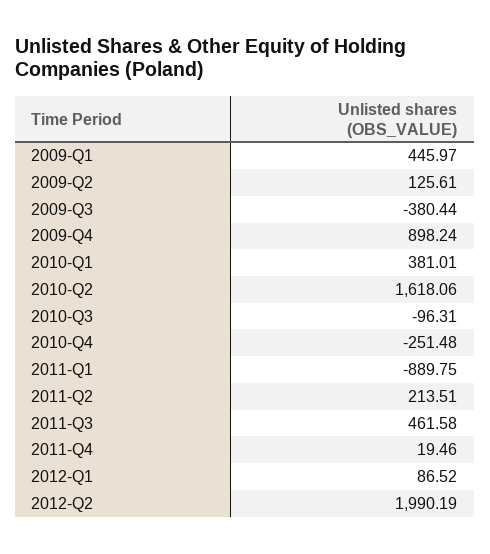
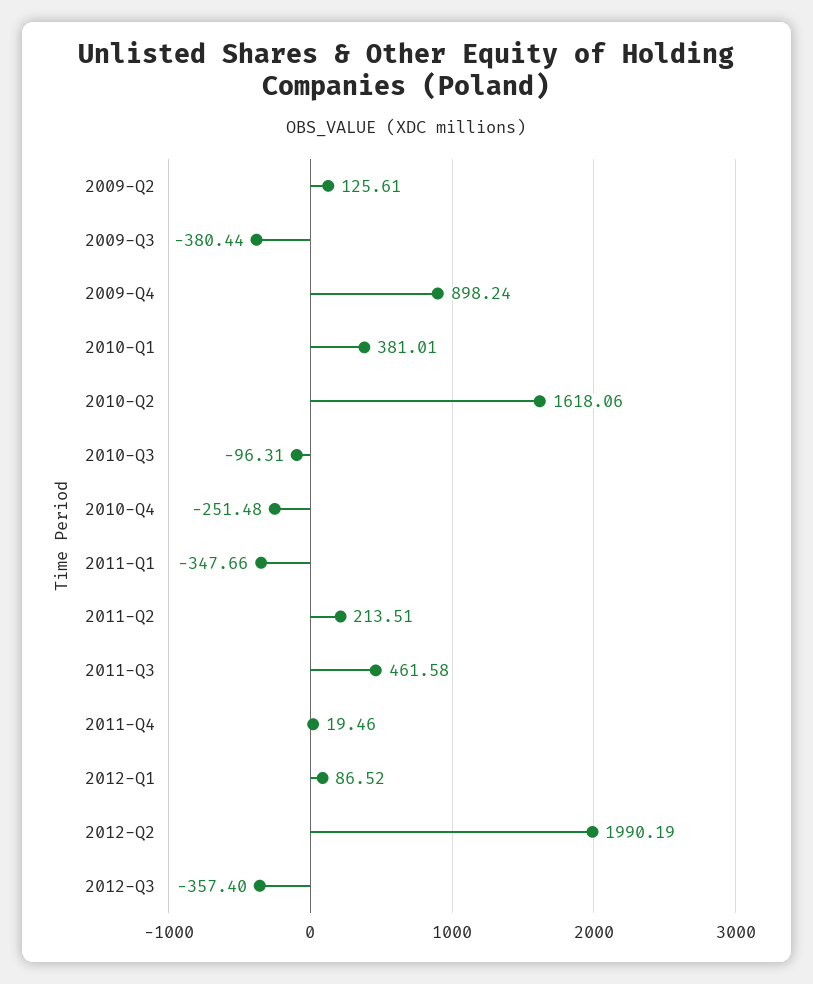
2009-Q1: 445.97 -> none
2011-Q1: -889.75 -> -347.66
2012-Q3: none -> -357.4

